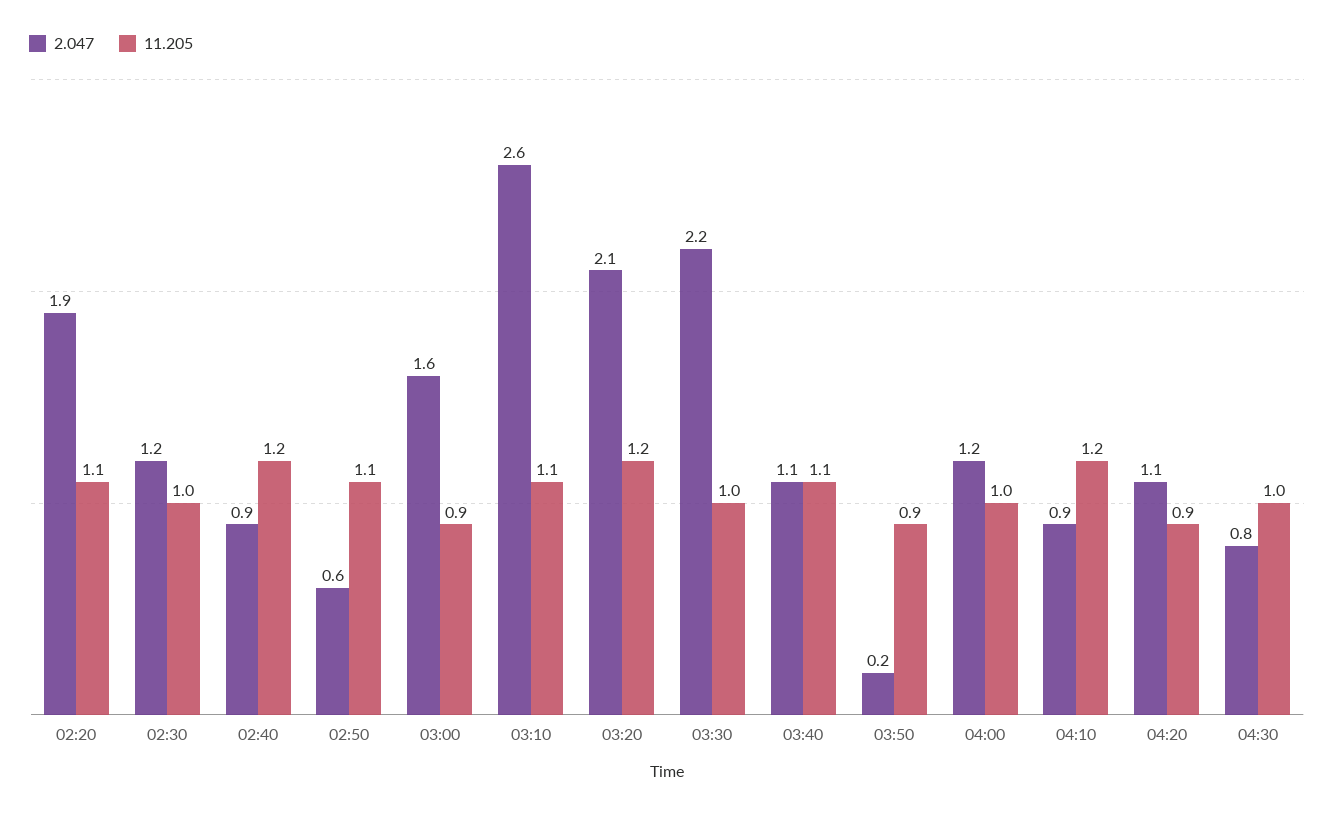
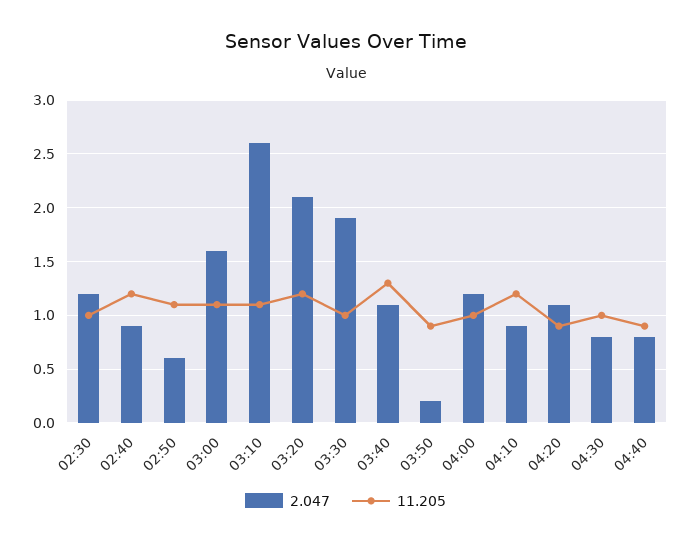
2.047, 02:20: 1.9 -> none
11.205, 02:20: 1.1 -> none
11.205, 03:00: 0.9 -> 1.1
2.047, 03:30: 2.2 -> 1.9
11.205, 03:40: 1.1 -> 1.3
2.047, 04:40: none -> 0.8
11.205, 04:40: none -> 0.9

